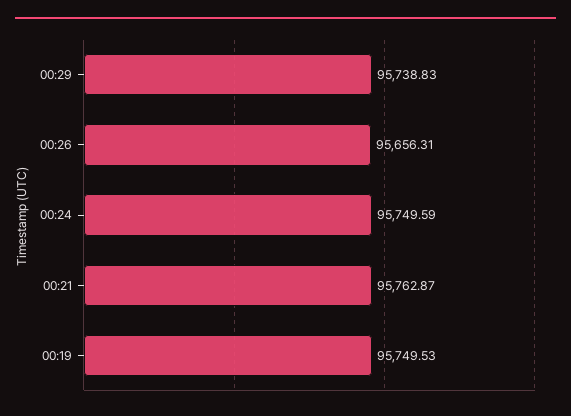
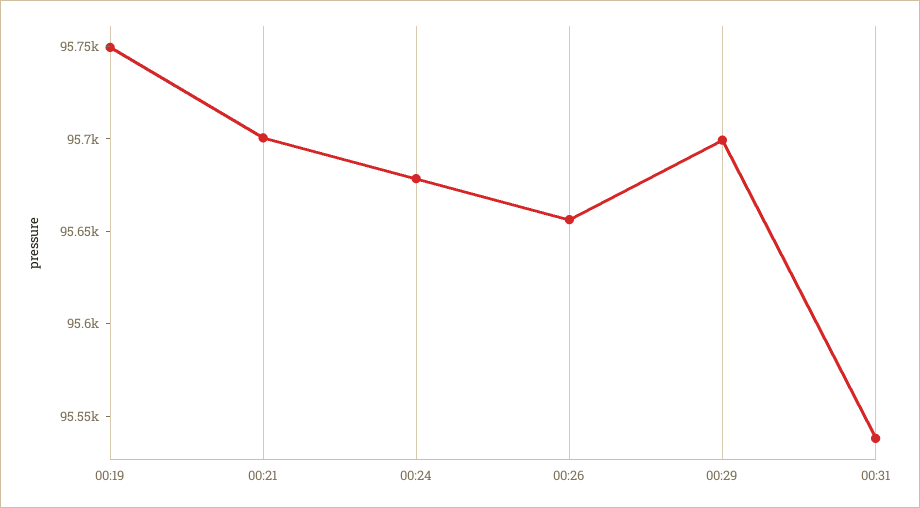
00:29: 95738.83 -> 95700
00:24: 95749.59 -> 95680
00:21: 95762.87 -> 95700
00:31: none -> 95540

